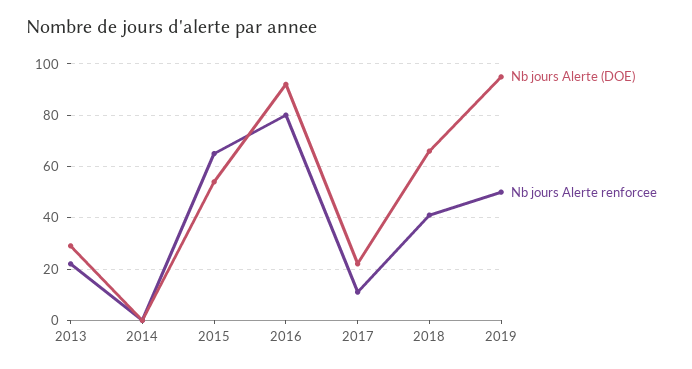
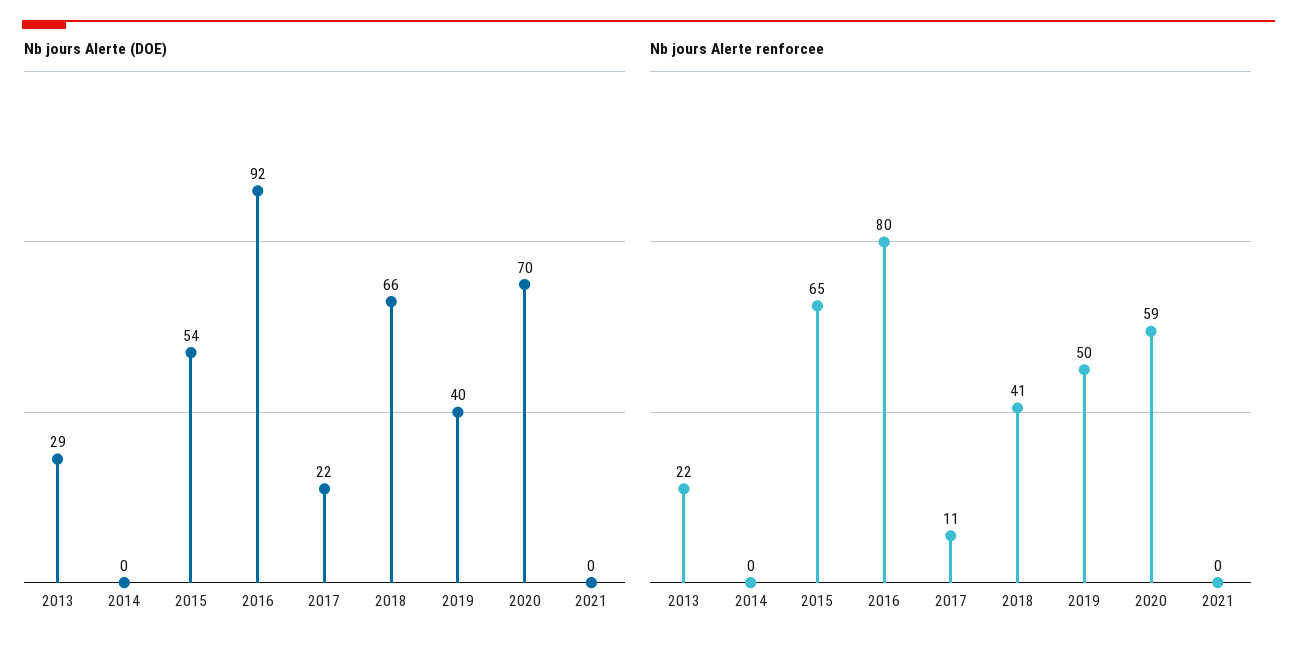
Nb jours Alerte (DOE), 2019: 95 -> 40
Nb jours Alerte (DOE), 2020: none -> 70
Nb jours Alerte (DOE), 2021: none -> 0
Nb jours Alerte renforcee, 2020: none -> 59
Nb jours Alerte renforcee, 2021: none -> 0

